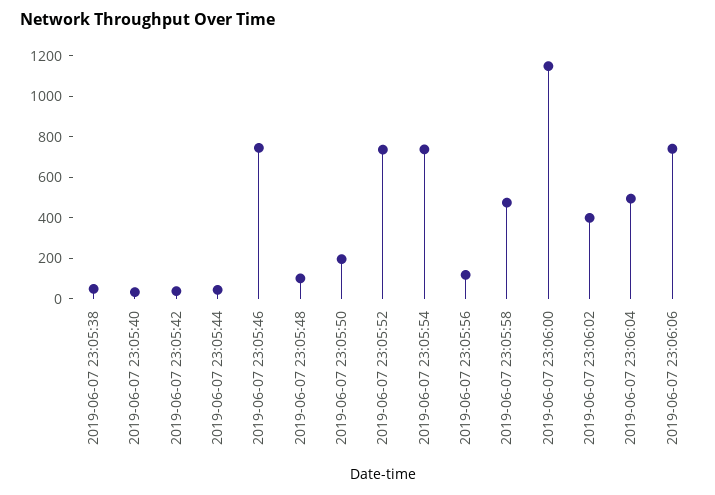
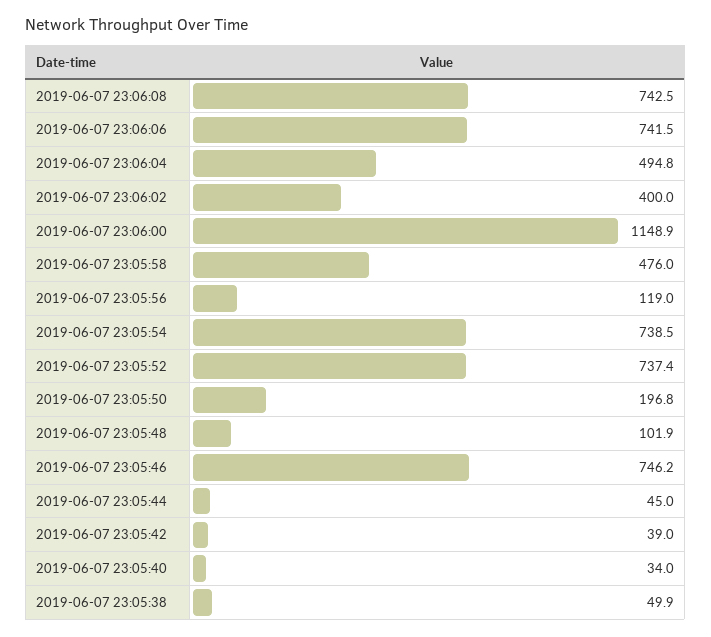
2019-06-07 23:06:08: none -> 742.5

